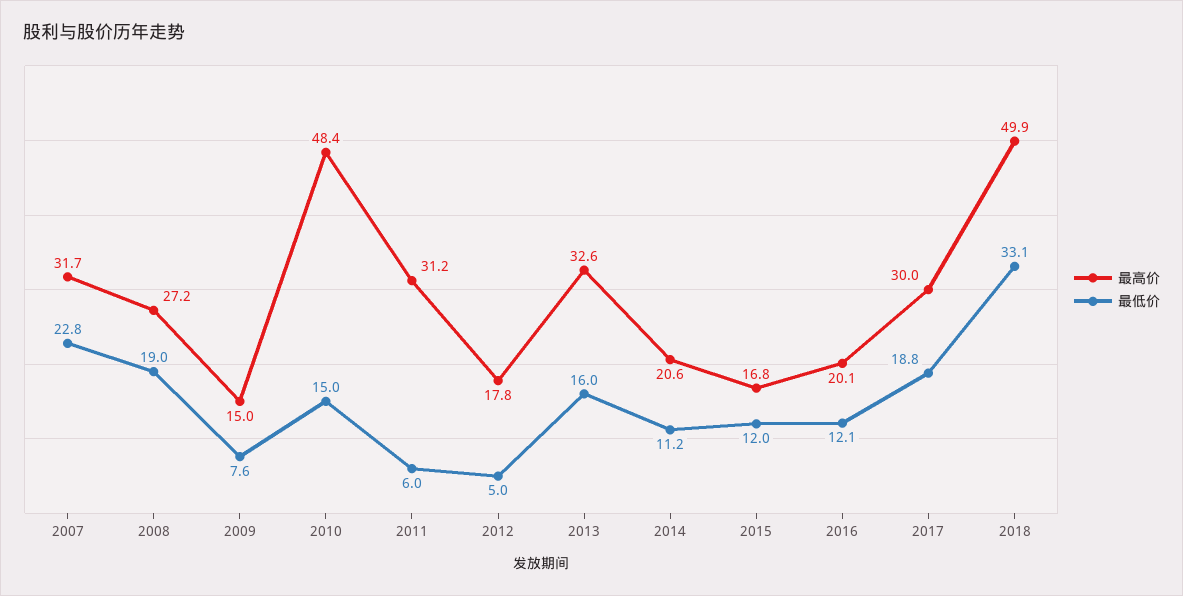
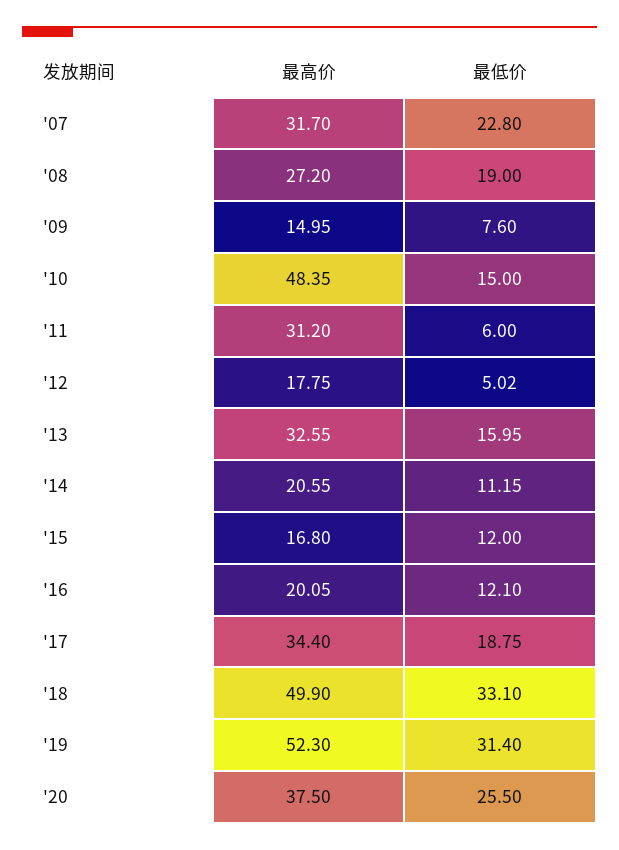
最高价, 2017: 30 -> 34.4
最高价, '19: none -> 52.3
最低价, '19: none -> 31.4
最高价, '20: none -> 37.5
最低价, '20: none -> 25.5

